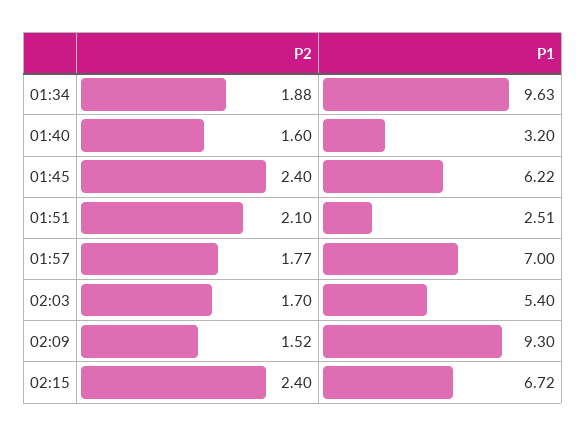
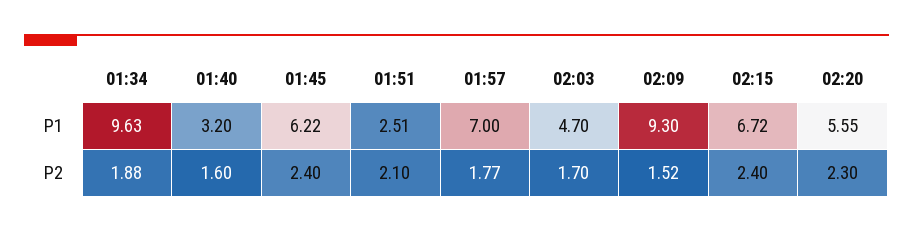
P1, 02:03: 5.4 -> 4.7
P1, 02:20: none -> 5.55
P2, 02:20: none -> 2.3

